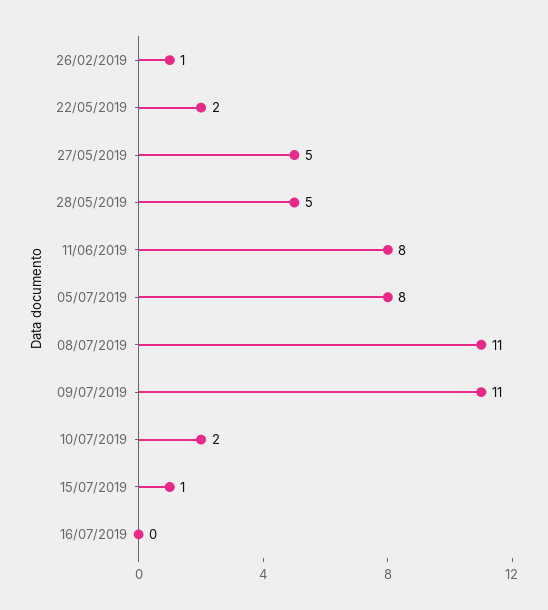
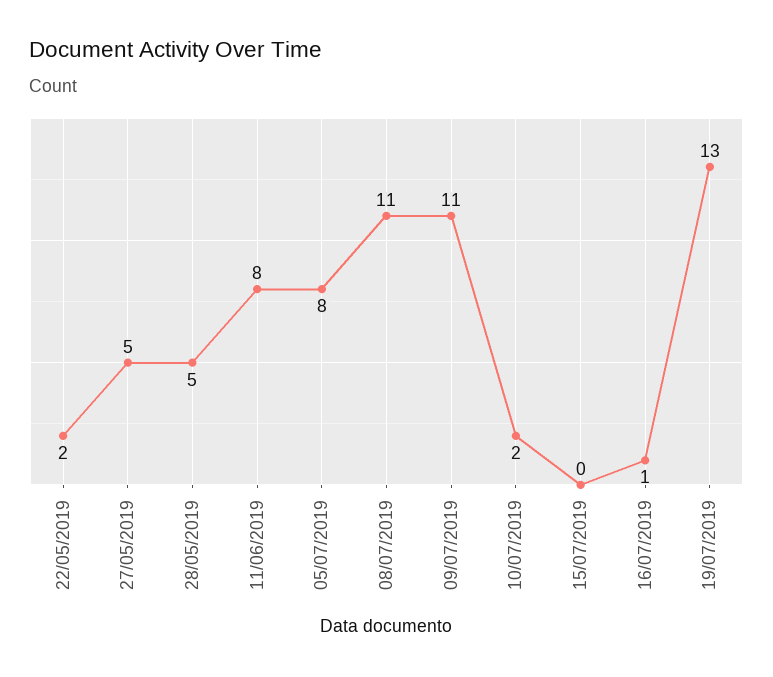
26/02/2019: 1 -> none
15/07/2019: 1 -> 0
16/07/2019: 0 -> 1
19/07/2019: none -> 13

